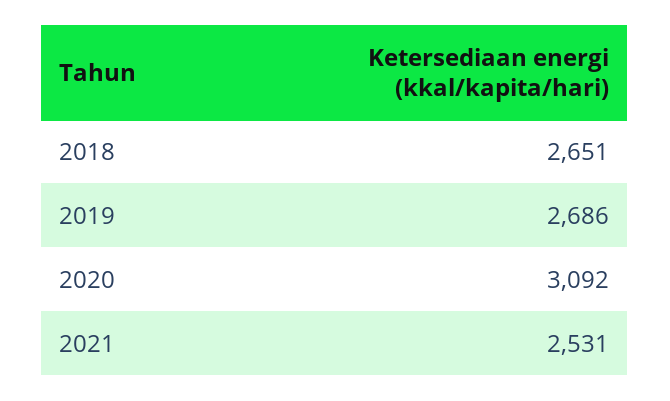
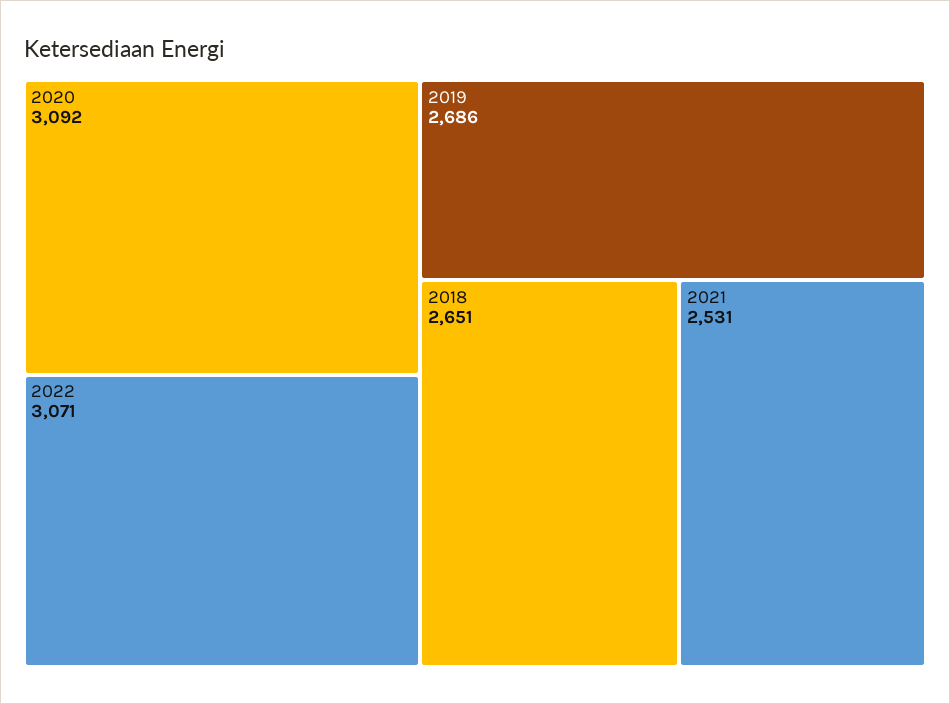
2022: none -> 3071

